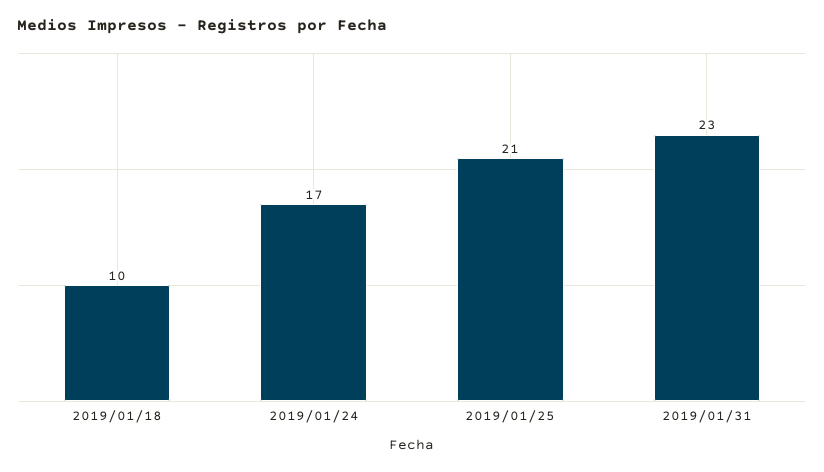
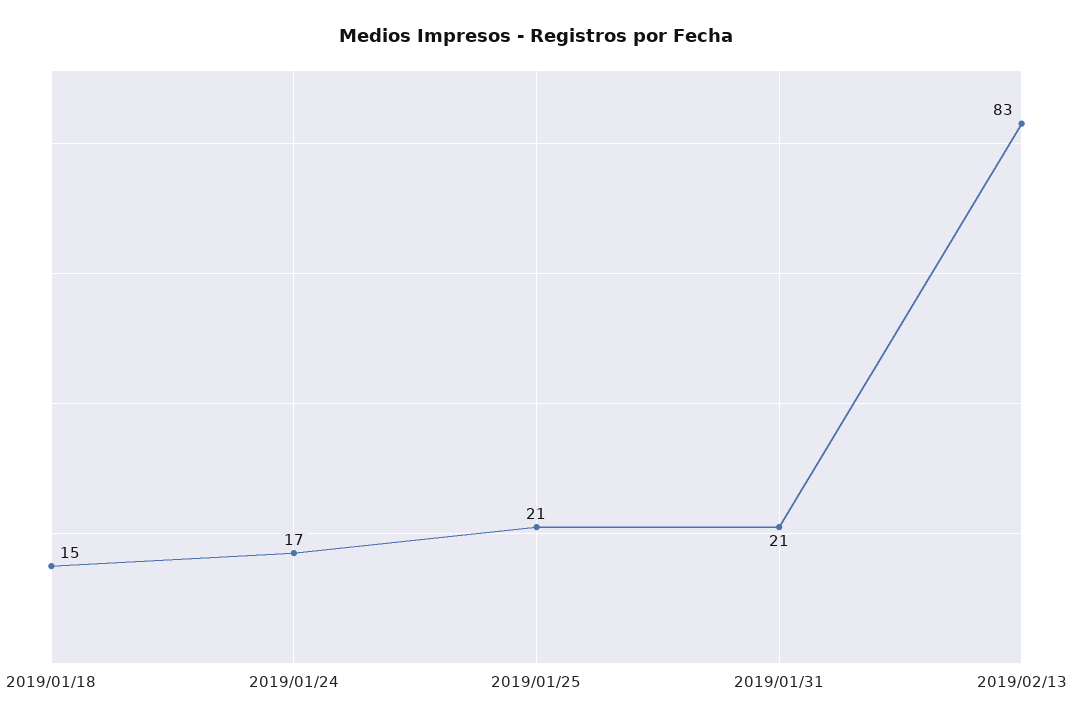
2019/01/18: 10 -> 15
2019/01/31: 23 -> 21
2019/02/13: none -> 83

